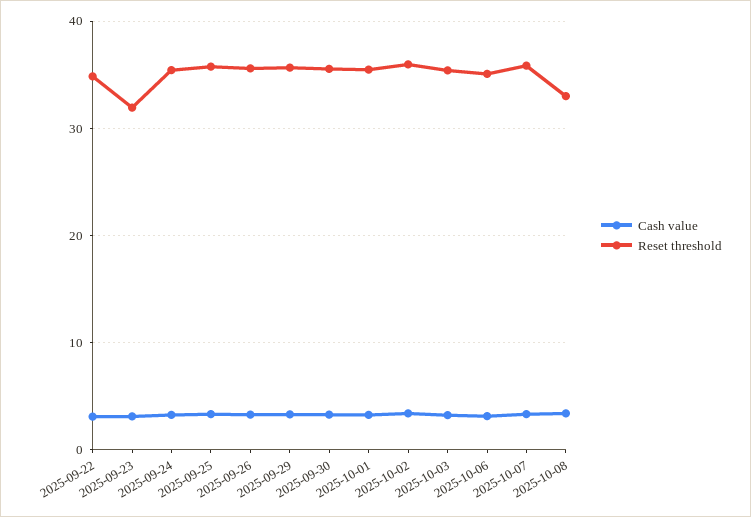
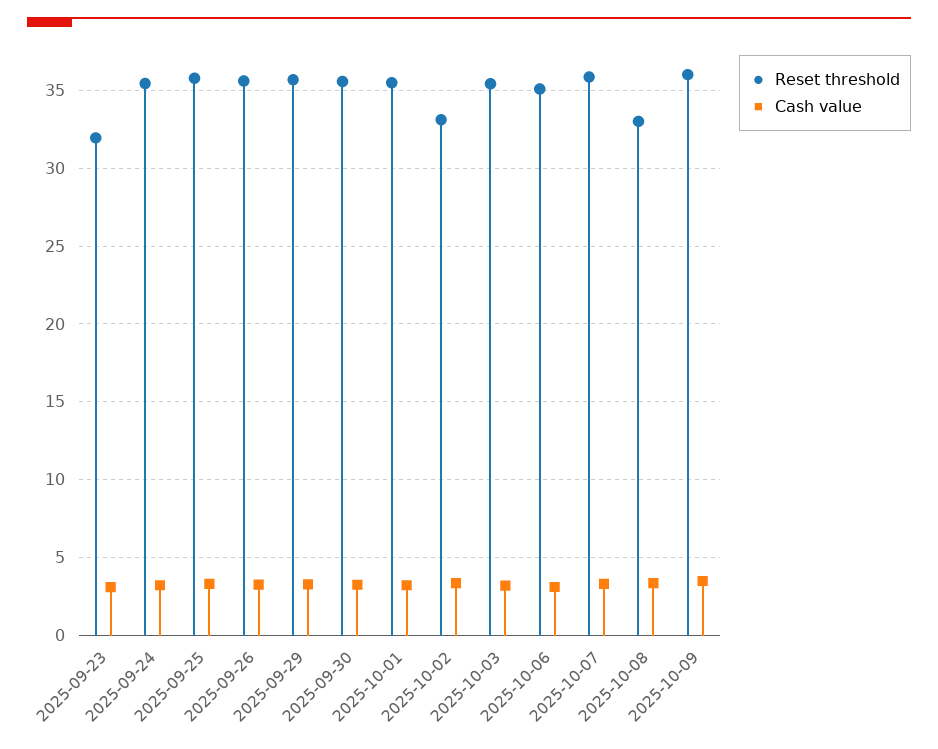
Cash value, 2025-09-22: 3 -> none
Reset threshold, 2025-09-22: 35 -> none
Reset threshold, 2025-10-02: 36 -> 33
Reset threshold, 2025-10-09: none -> 36
Cash value, 2025-10-09: none -> 3.5

